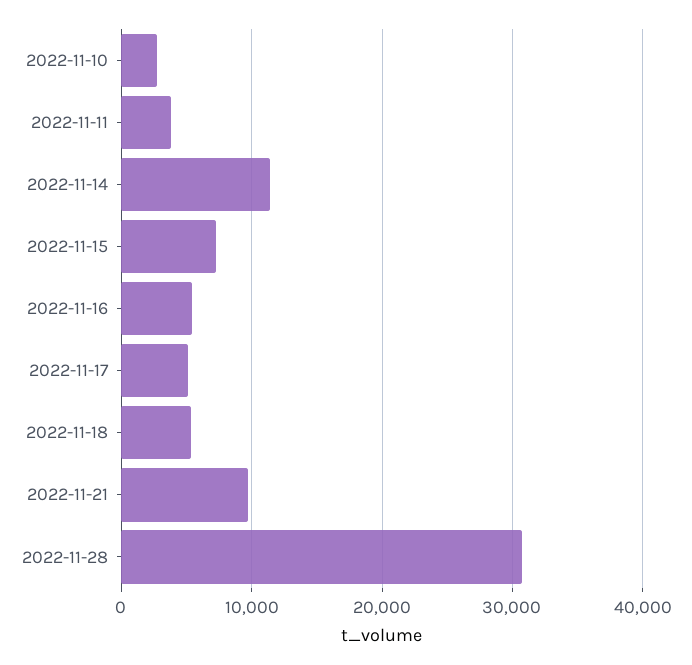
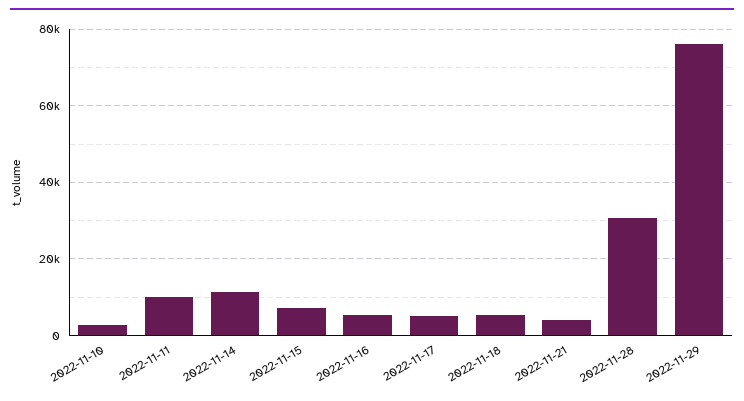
2022-11-11: 4000 -> 10000
2022-11-21: 10000 -> 4000
2022-11-29: none -> 76000

